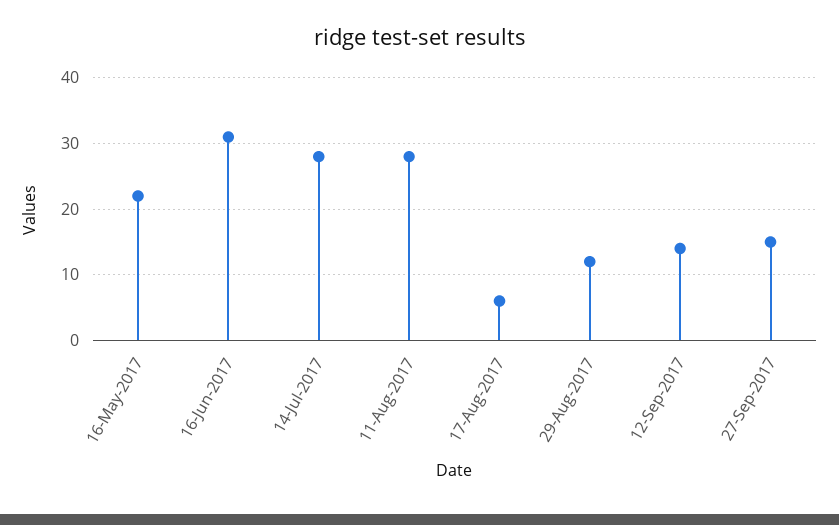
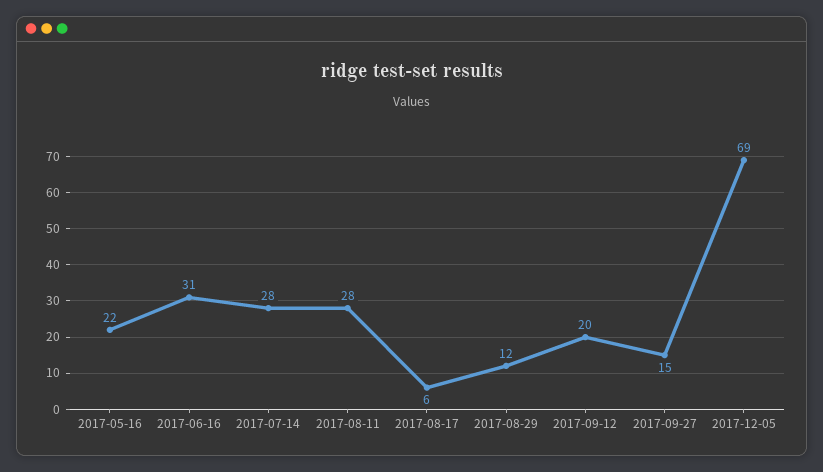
12-Sep-2017: 14 -> 20
2017-12-05: none -> 69

